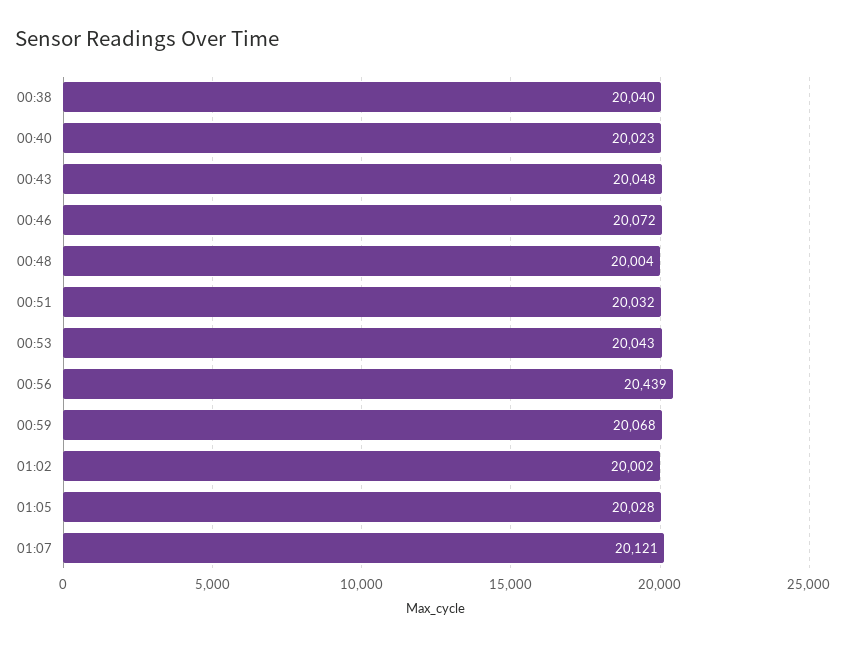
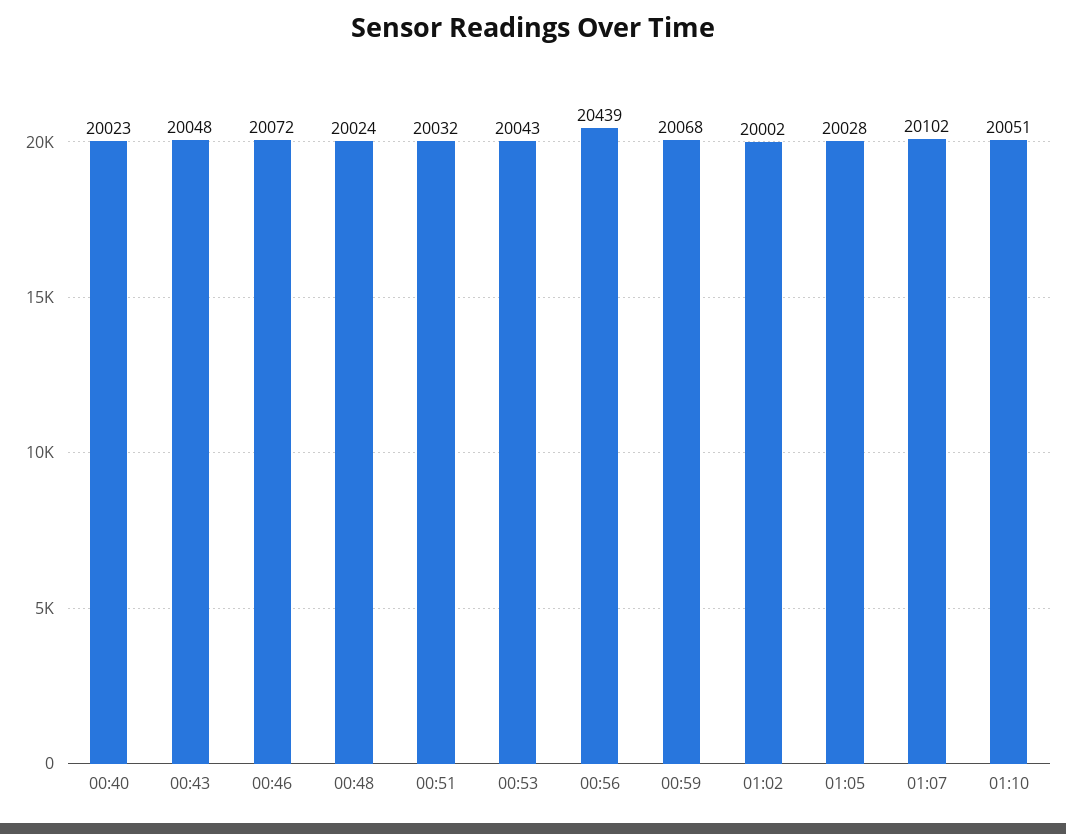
00:38: 20040 -> none
00:48: 20004 -> 20024
01:07: 20121 -> 20102
01:10: none -> 20051

